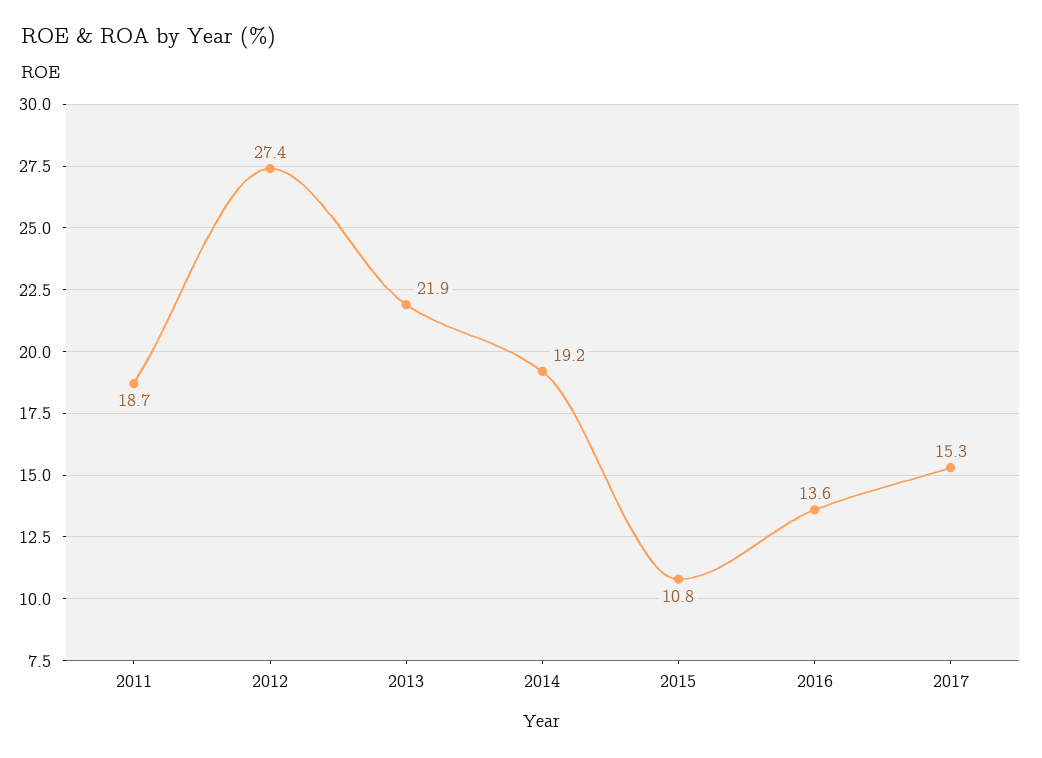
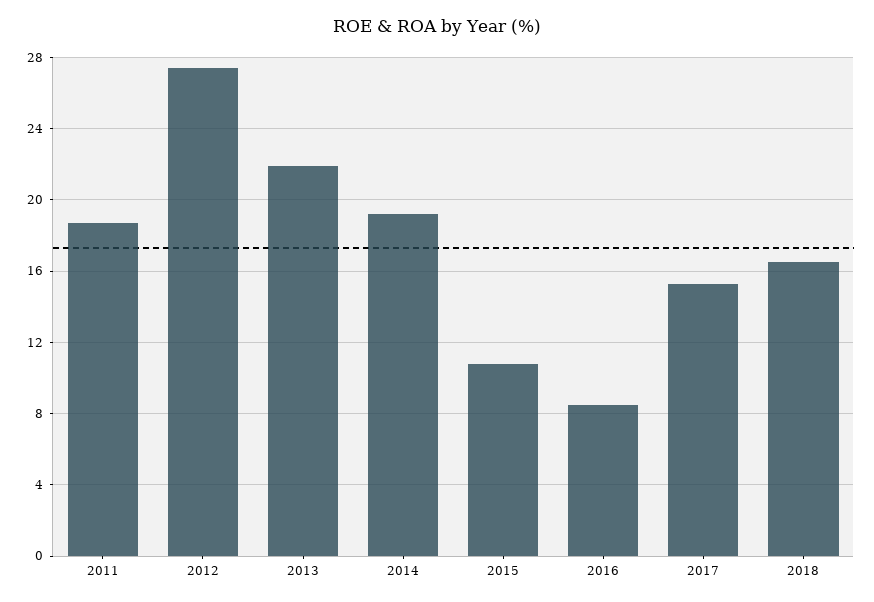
2016: 13.6 -> 8.5
2018: none -> 16.5

